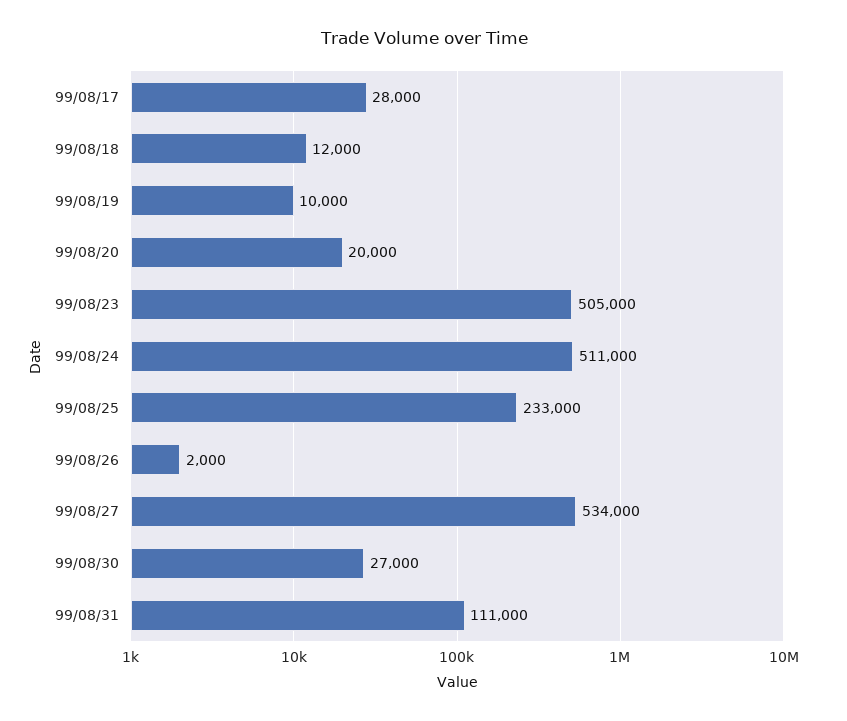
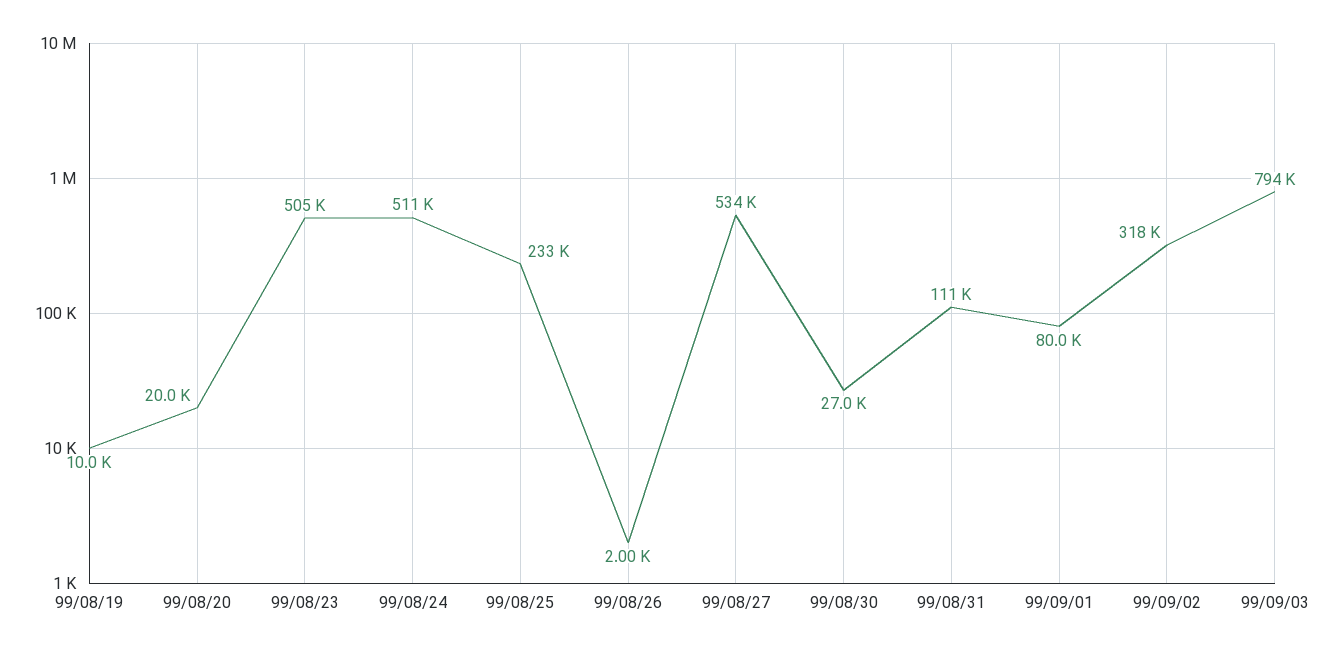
99/08/17: 28000 -> none
99/08/18: 12000 -> none
99/09/01: none -> 80000
99/09/02: none -> 318000
99/09/03: none -> 794000

